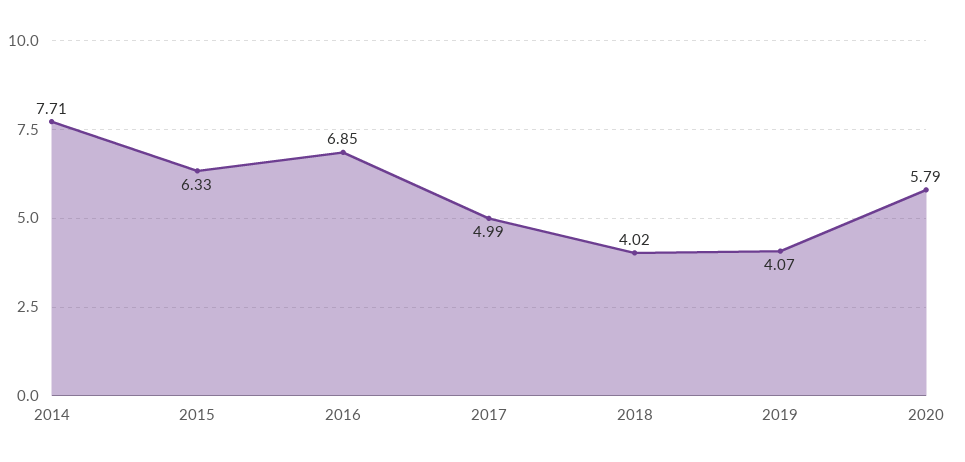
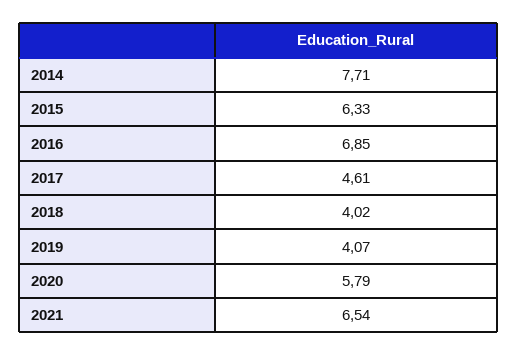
2017: 4.99 -> 4.61
2021: none -> 6.54

